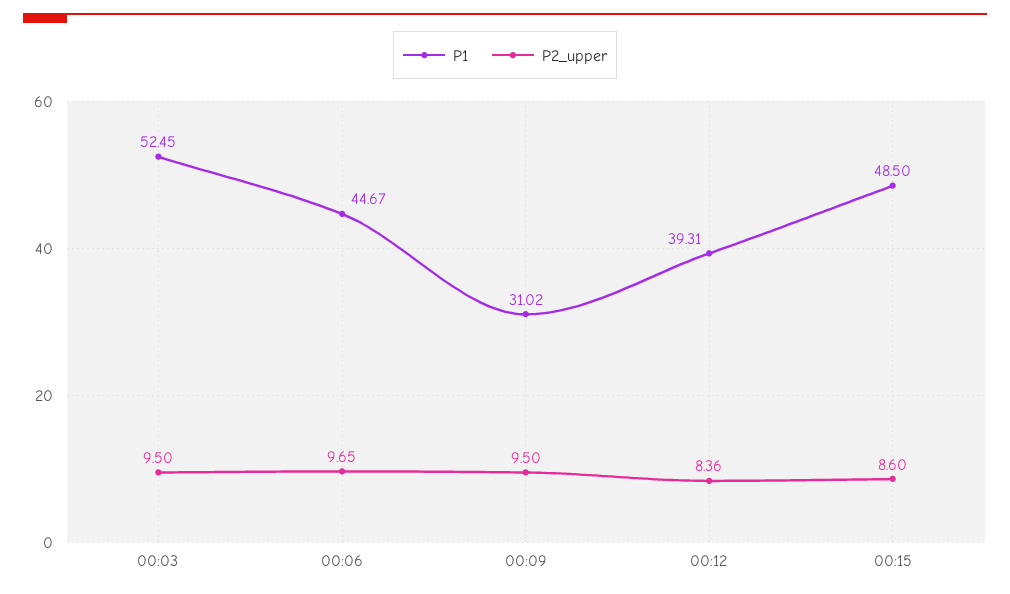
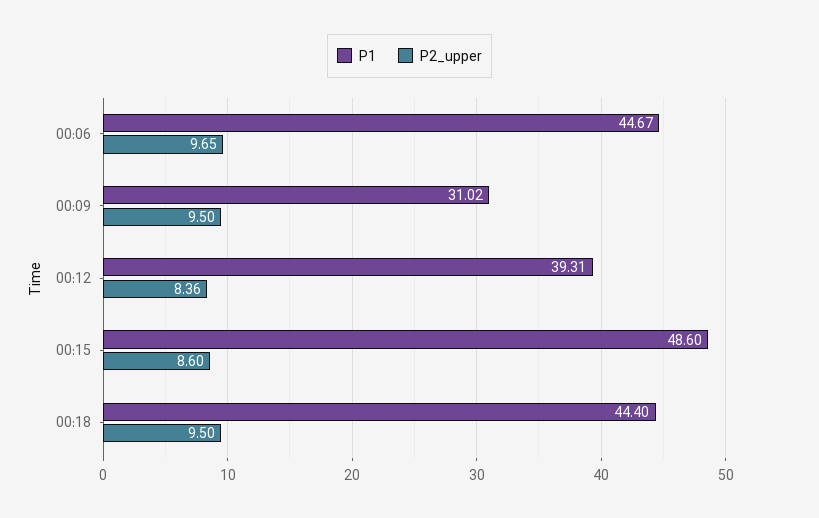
P1, 00:03: 52.45 -> none
P2_upper, 00:03: 9.5 -> none
P1, 00:15: 48.5 -> 48.6
P1, 00:18: none -> 44.4
P2_upper, 00:18: none -> 9.5

